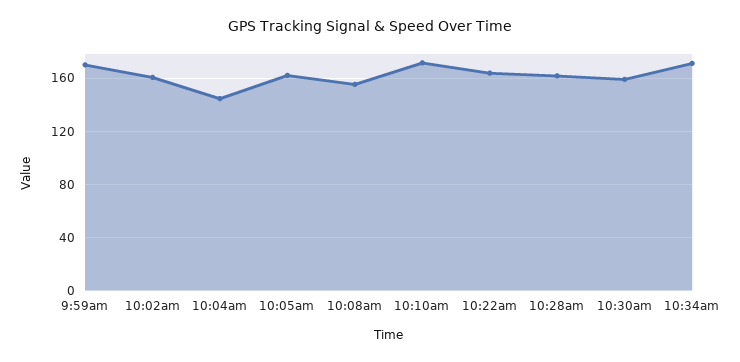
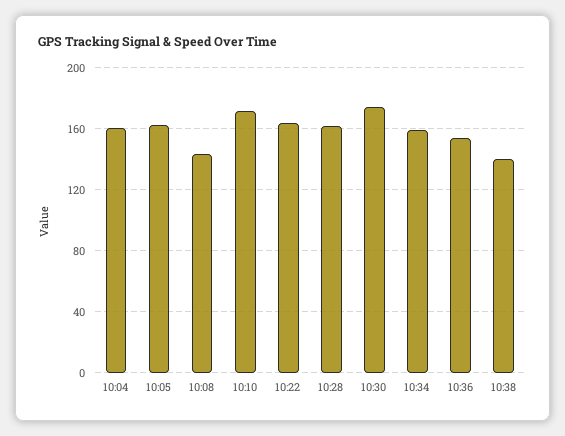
9:59am: 170 -> none
10:02am: 160 -> none
10:04am: 145 -> 160
10:08am: 155 -> 145
10:30am: 160 -> 175
10:34am: 170 -> 160
10:36: none -> 155
10:38: none -> 140

